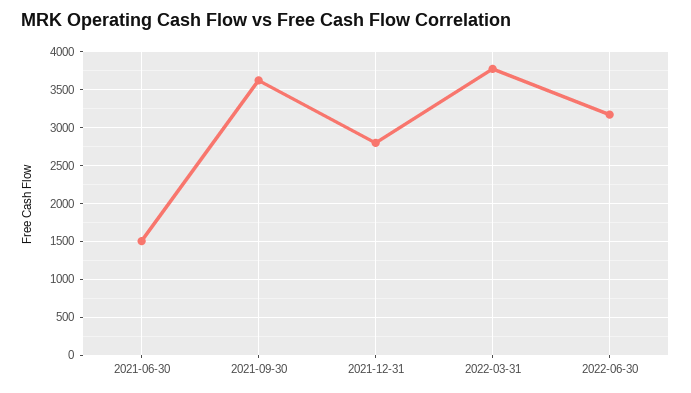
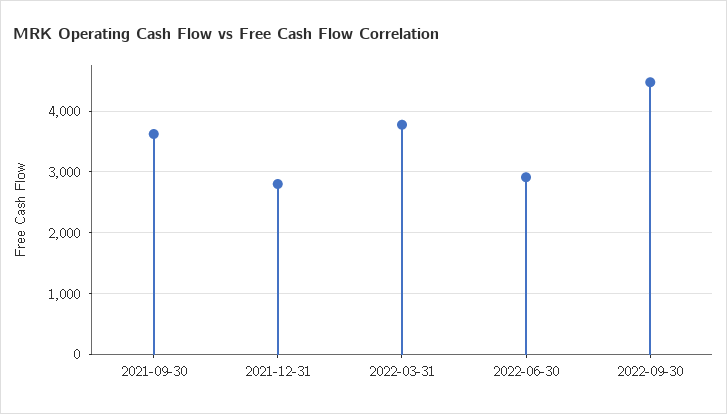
2021-06-30: 1500 -> none
2022-06-30: 3200 -> 2900
2022-09-30: none -> 4500

